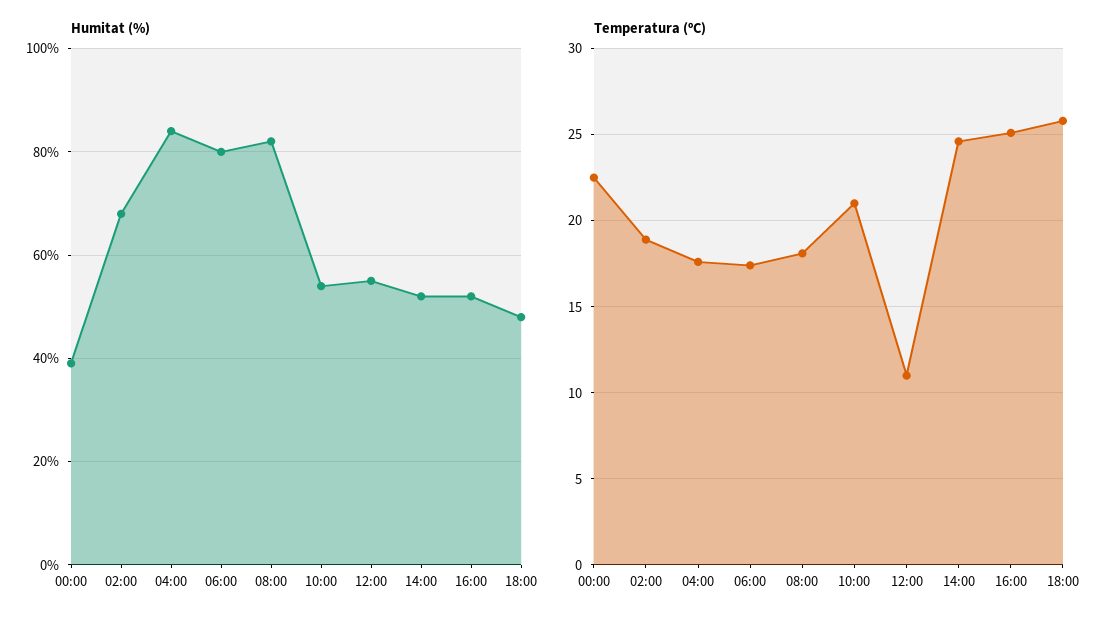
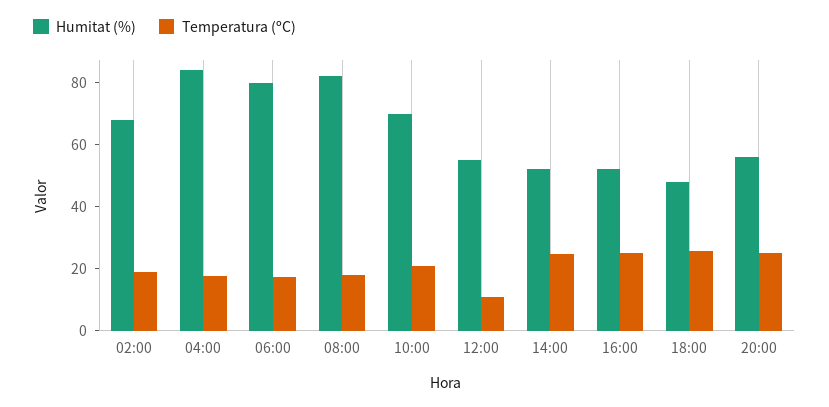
Humitat (%), 00:00: 40 -> none
Humitat (%), 10:00: 55 -> 70
Temperatura (ºC), 00:00: 22.5 -> none
Humitat (%), 20:00: none -> 55
Temperatura (ºC), 20:00: none -> 25

